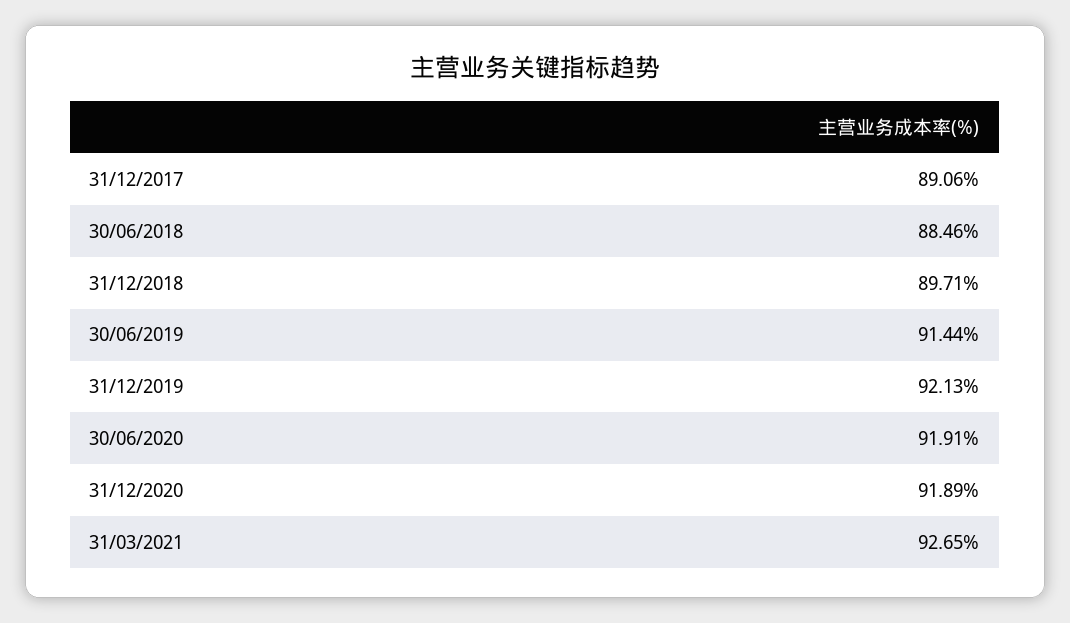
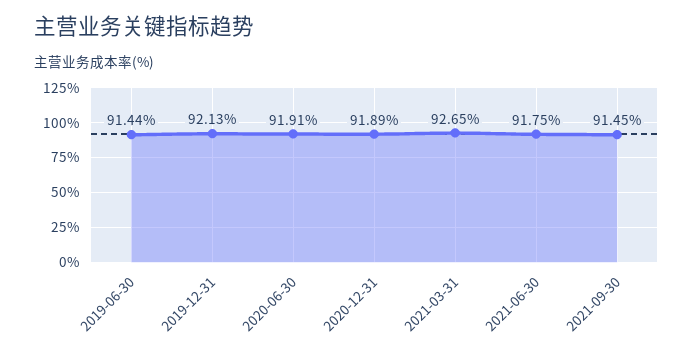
31/12/2017: 89.06 -> none
30/06/2018: 88.46 -> none
31/12/2018: 89.71 -> none
2021-06-30: none -> 91.75
2021-09-30: none -> 91.45

